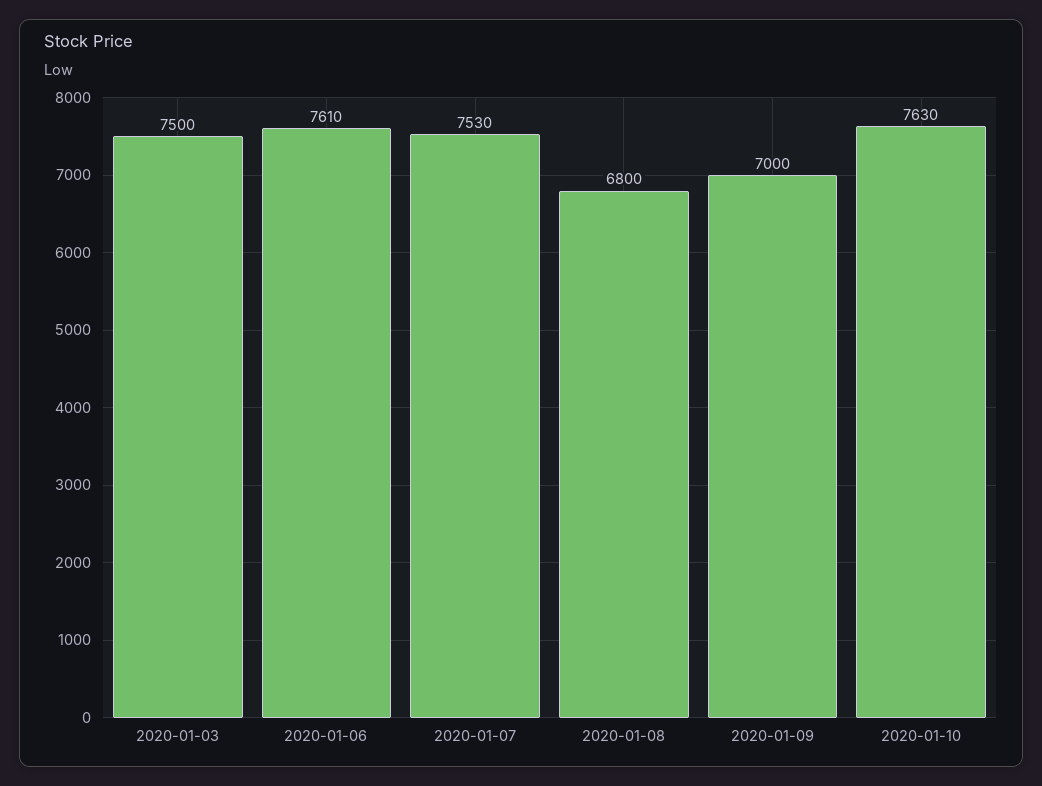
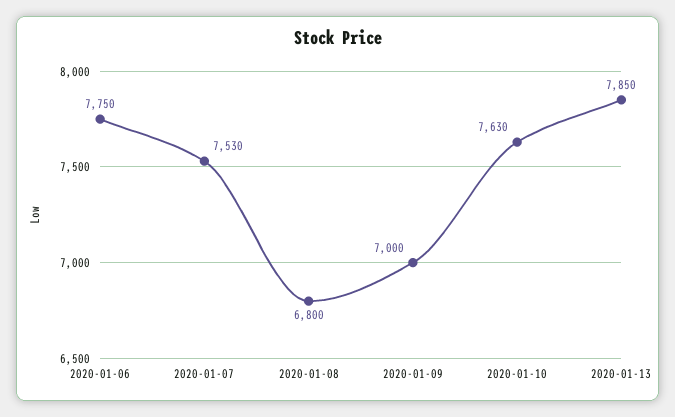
2020-01-03: 7500 -> none
2020-01-06: 7610 -> 7750
2020-01-13: none -> 7850

